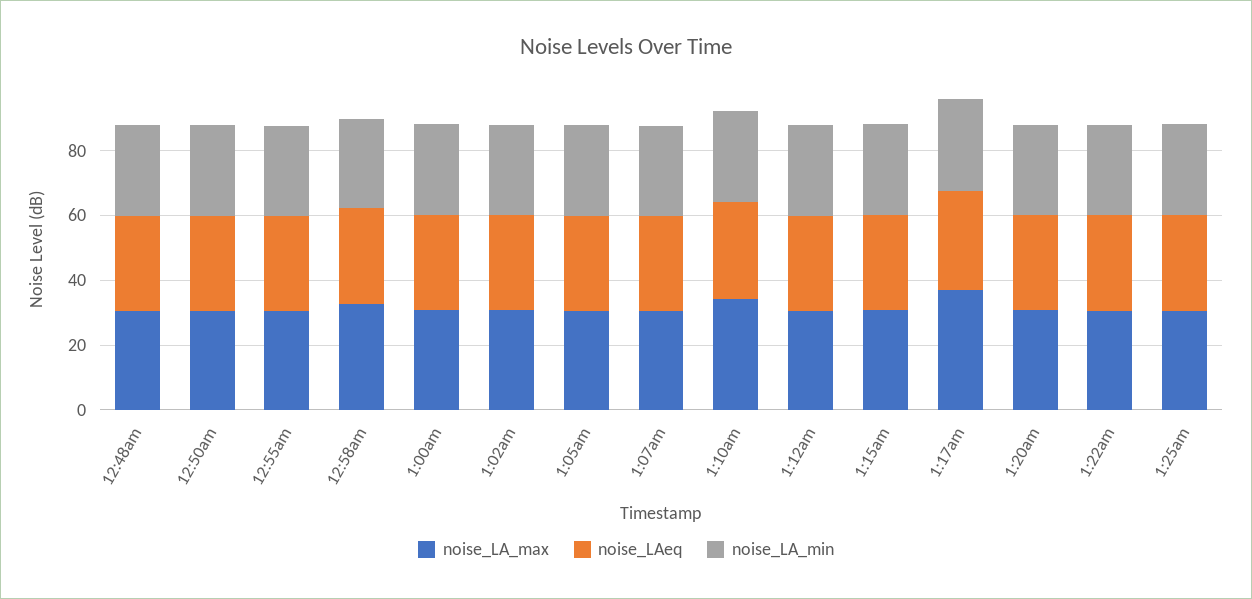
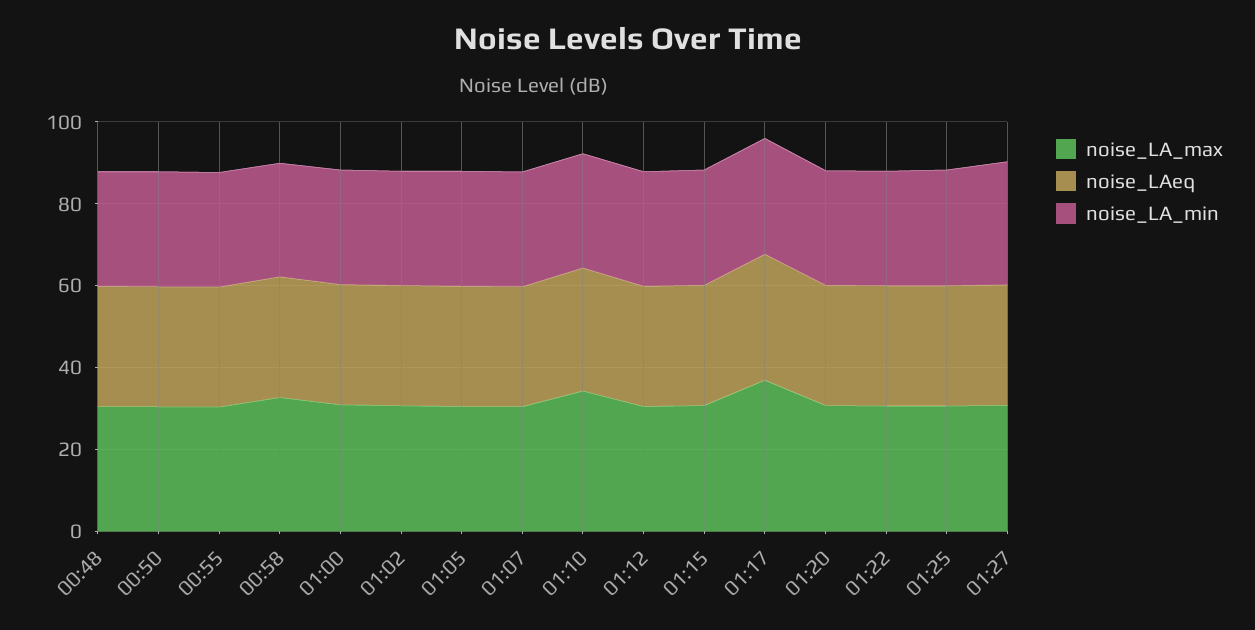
noise_LA_max, 01:27: none -> 30
noise_LAeq, 01:27: none -> 30
noise_LA_min, 01:27: none -> 30

